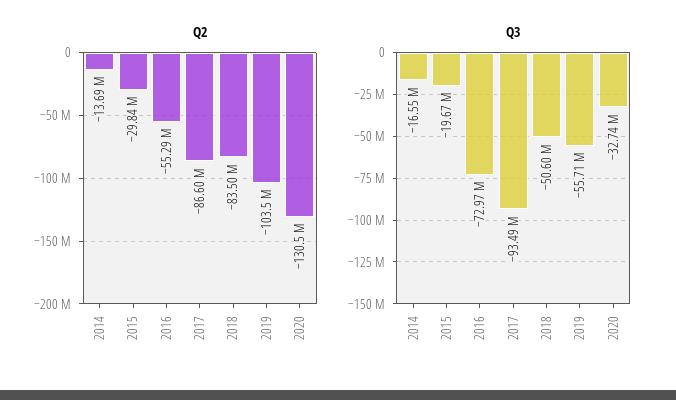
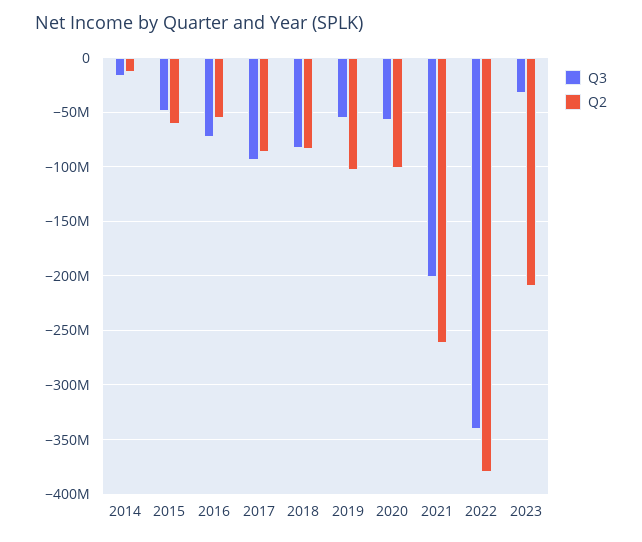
Q2, 2015: -29840000 -> -60000000
Q2, 2020: -130500000 -> -100000000
Q3, 2015: -19670000 -> -50000000
Q3, 2018: -50600000 -> -80000000
Q3, 2020: -32740000 -> -60000000
Q3, 2021: none -> -200000000
Q2, 2021: none -> -260000000
Q3, 2022: none -> -340000000
Q2, 2022: none -> -380000000
Q3, 2023: none -> -30000000
Q2, 2023: none -> -210000000

